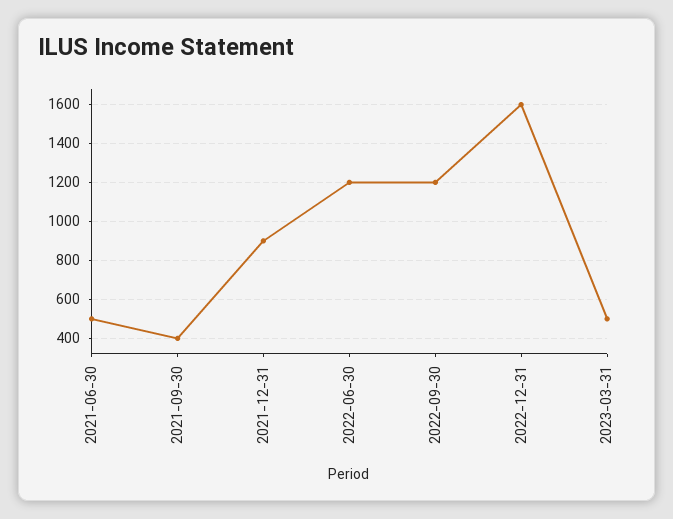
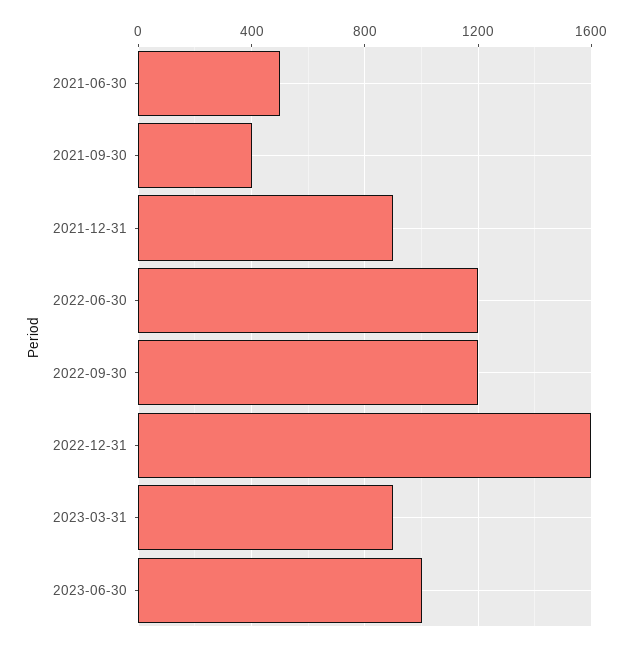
2023-03-31: 500 -> 900
2023-06-30: none -> 1000

